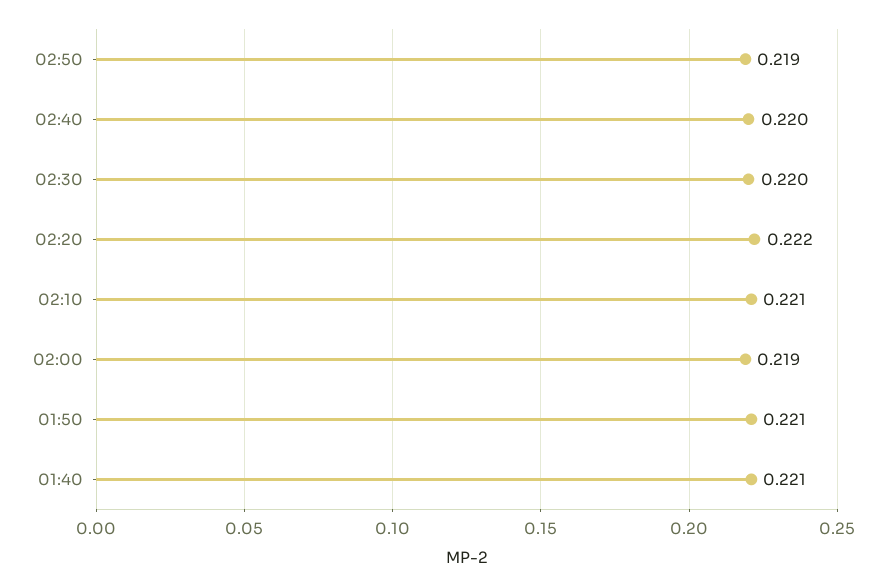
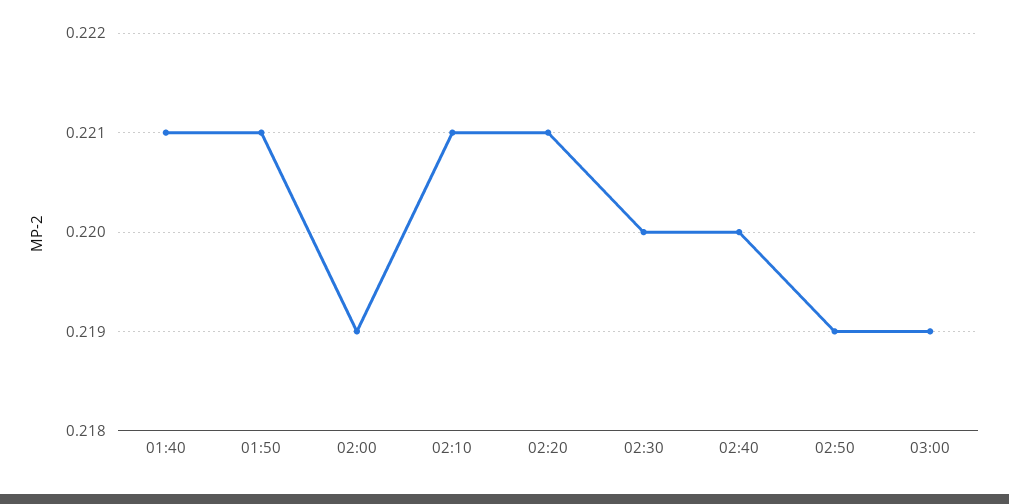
02:20: 0.222 -> 0.221
03:00: none -> 0.219

